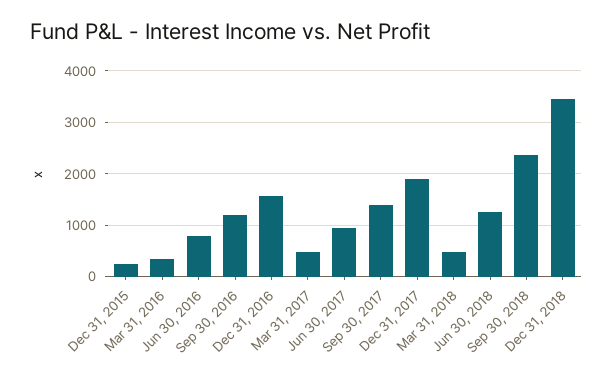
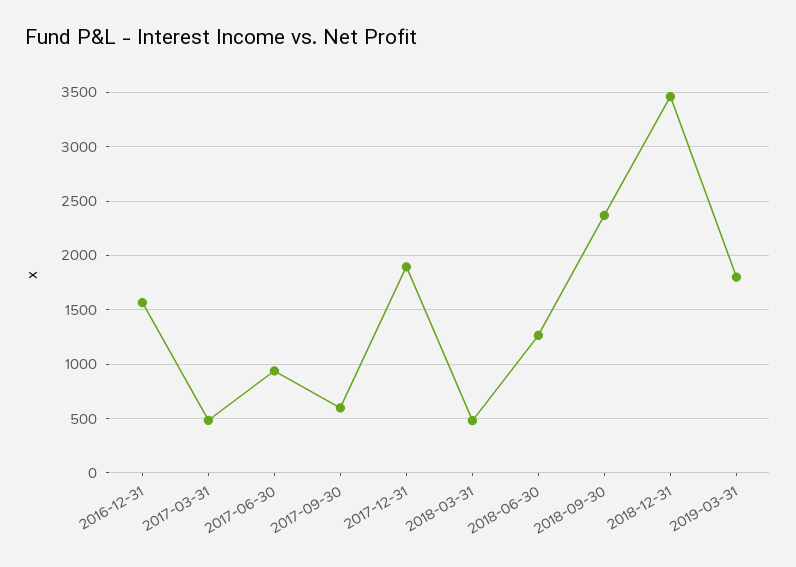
Dec 31, 2015: 200 -> none
Mar 31, 2016: 400 -> none
Jun 30, 2016: 800 -> none
Sep 30, 2016: 1200 -> none
Sep 30, 2017: 1400 -> 600
2019-03-31: none -> 1800

